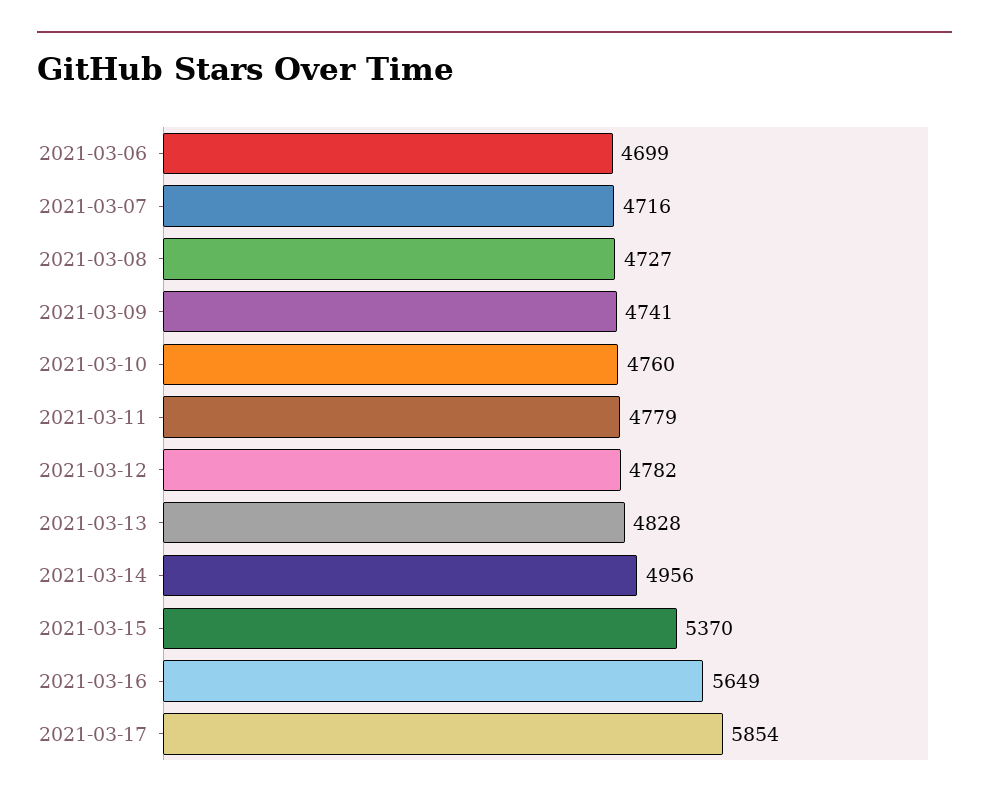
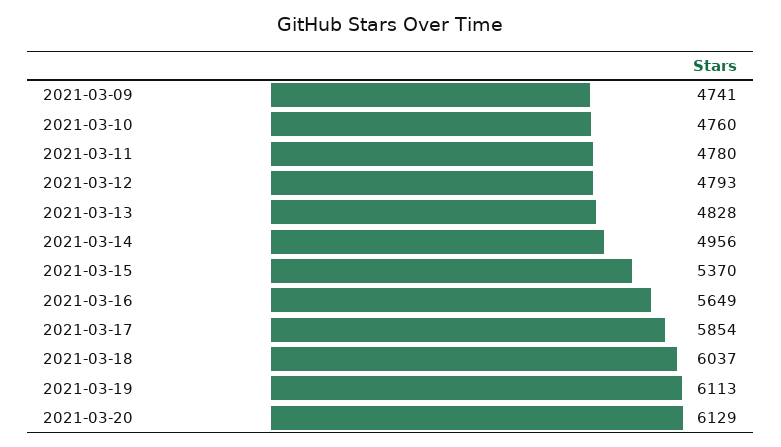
2021-03-06: 4699 -> none
2021-03-07: 4716 -> none
2021-03-08: 4727 -> none
2021-03-11: 4779 -> 4780
2021-03-12: 4782 -> 4793
2021-03-18: none -> 6037
2021-03-19: none -> 6113
2021-03-20: none -> 6129

